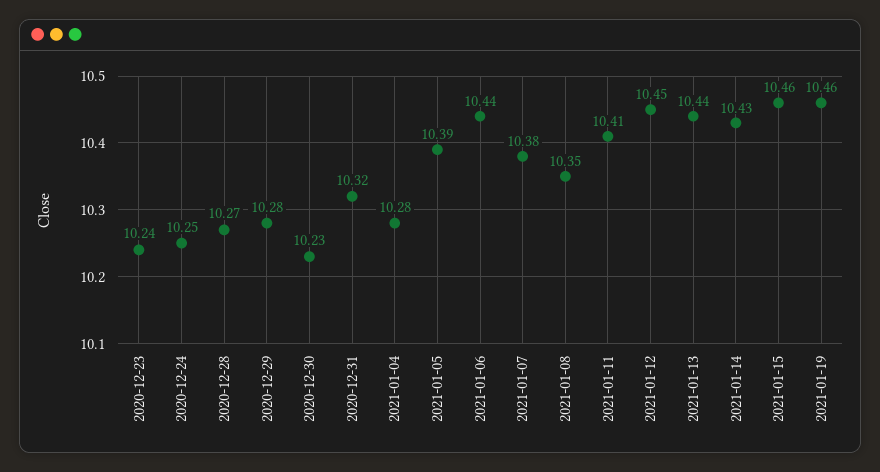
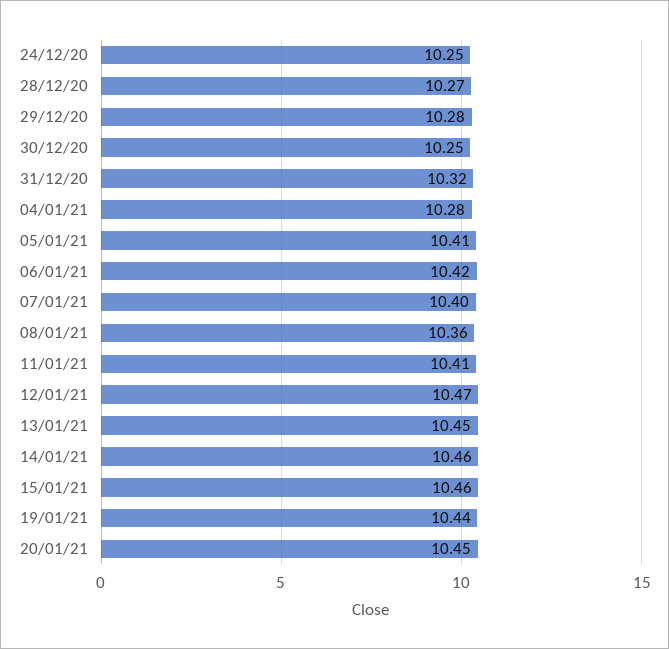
2020-12-23: 10.24 -> none
2020-12-30: 10.23 -> 10.25
2021-01-05: 10.39 -> 10.41
2021-01-06: 10.44 -> 10.42
2021-01-07: 10.38 -> 10.4
2021-01-08: 10.35 -> 10.36
2021-01-12: 10.45 -> 10.47
2021-01-13: 10.44 -> 10.45
2021-01-14: 10.43 -> 10.46
2021-01-19: 10.46 -> 10.44
20/01/21: none -> 10.45

